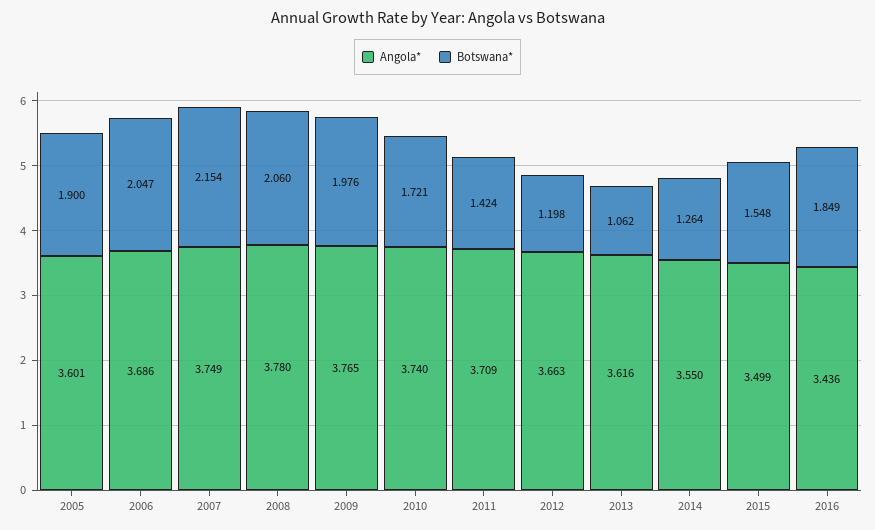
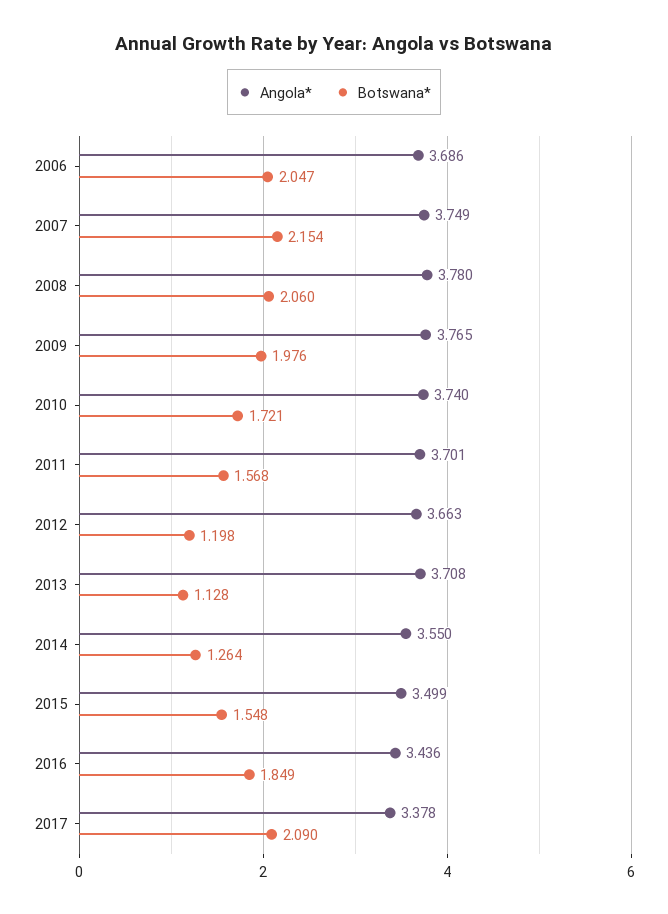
Angola*, 2005: 3.601 -> none
Botswana*, 2005: 1.9 -> none
Angola*, 2011: 3.709 -> 3.701
Botswana*, 2011: 1.424 -> 1.568
Angola*, 2013: 3.616 -> 3.708
Botswana*, 2013: 1.062 -> 1.128
Angola*, 2017: none -> 3.378
Botswana*, 2017: none -> 2.09

